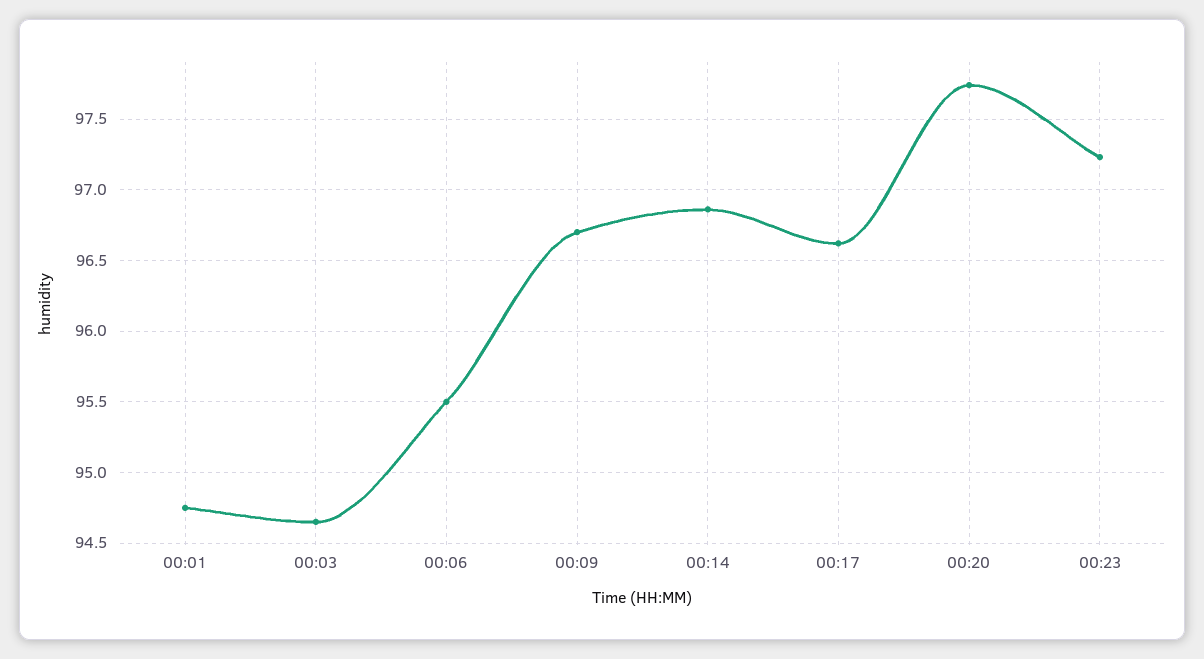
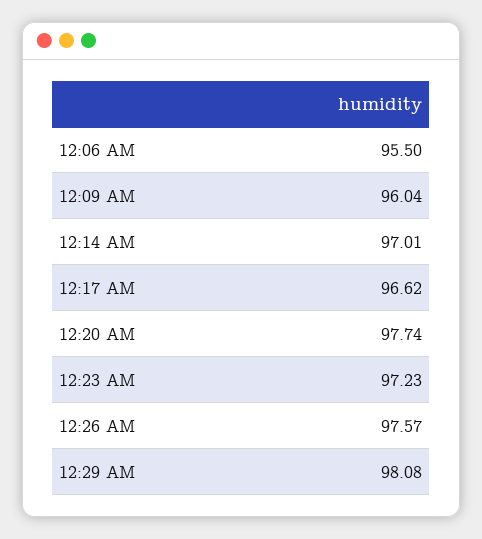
00:01: 94.75 -> none
00:03: 94.65 -> none
00:09: 96.7 -> 96.04
00:14: 96.85 -> 97.01
12:26 AM: none -> 97.57
12:29 AM: none -> 98.08

